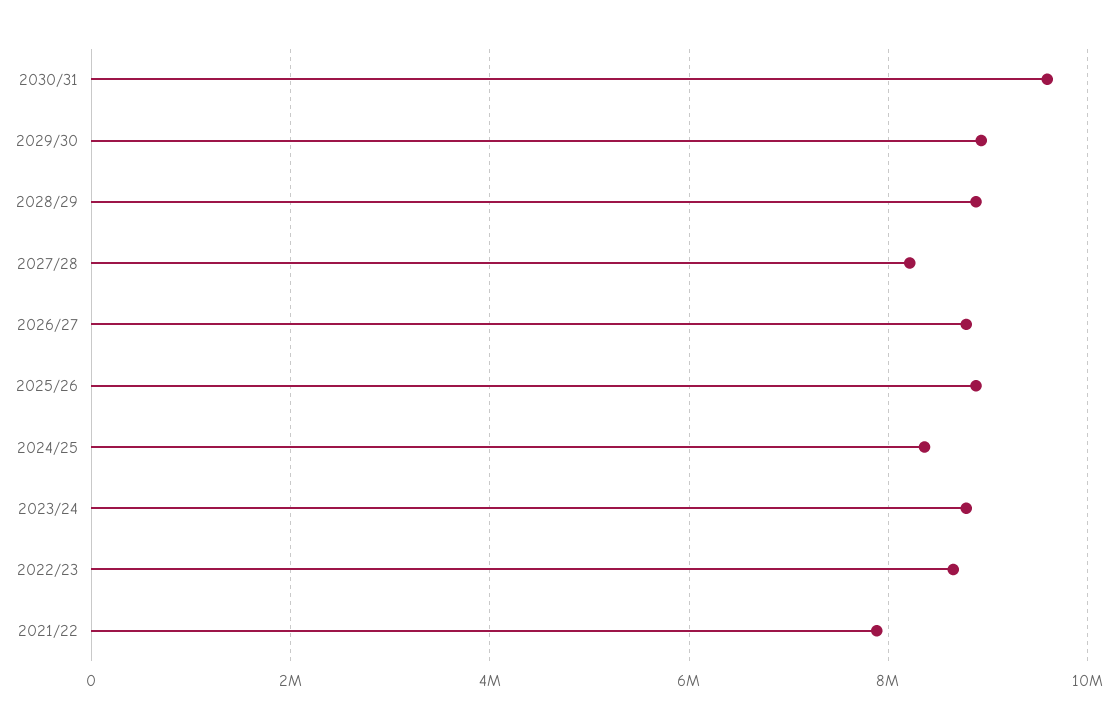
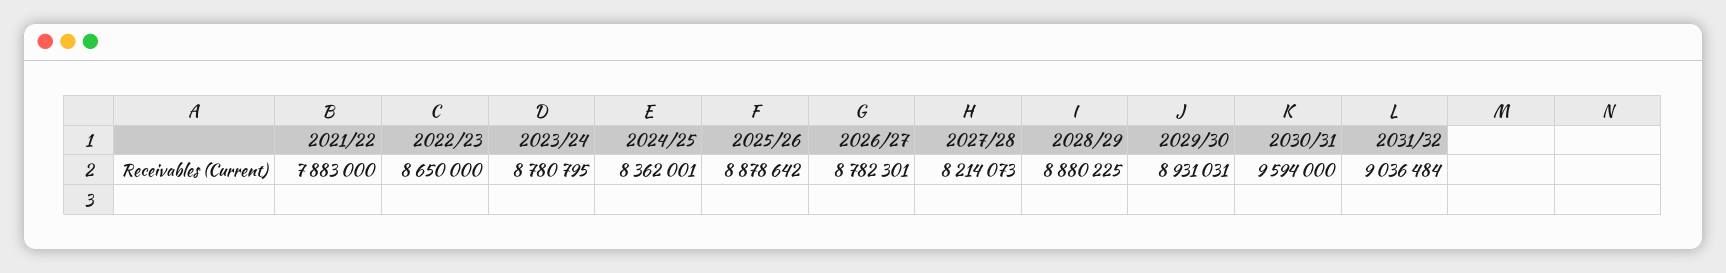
2031/32: none -> 9036484

